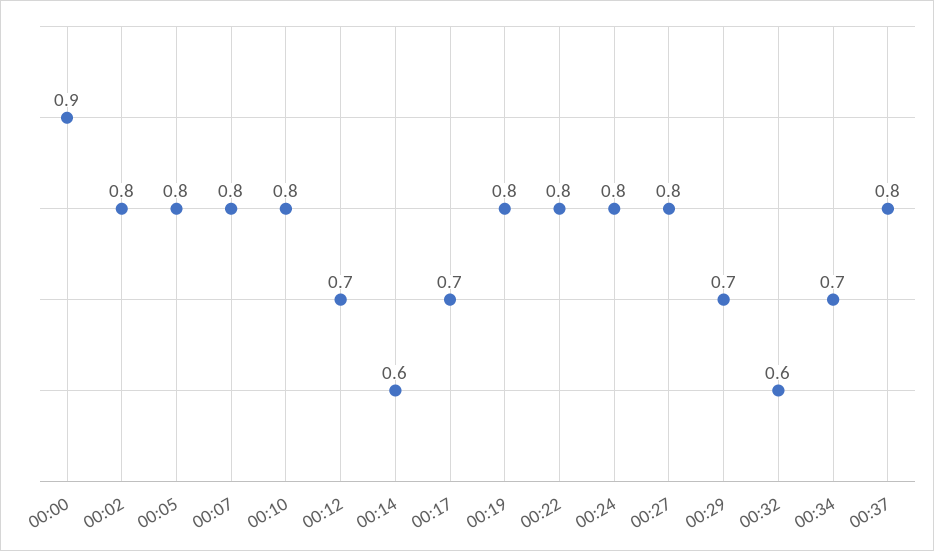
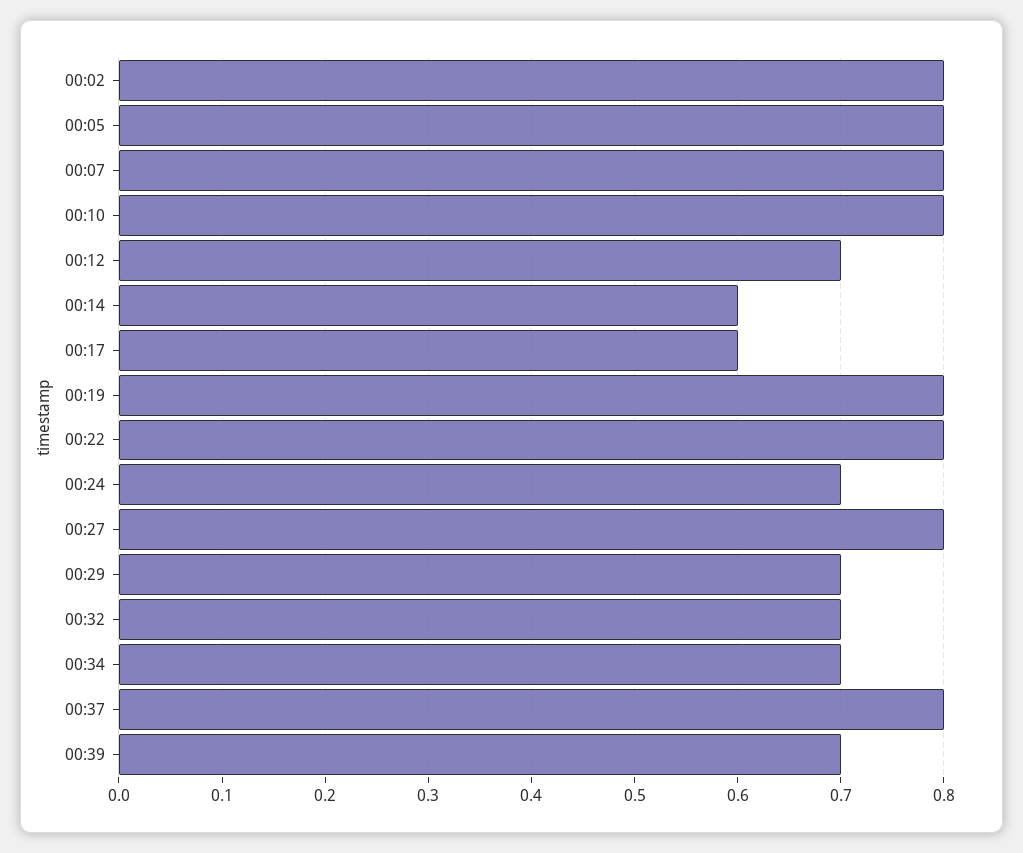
00:00: 0.9 -> none
00:17: 0.7 -> 0.6
00:24: 0.8 -> 0.7
00:32: 0.6 -> 0.7
00:39: none -> 0.7

